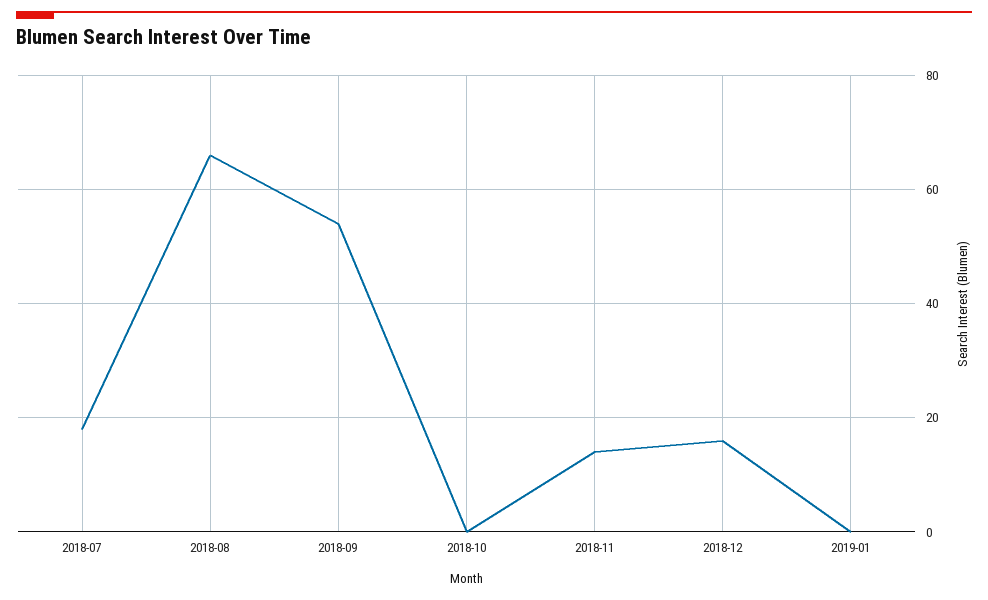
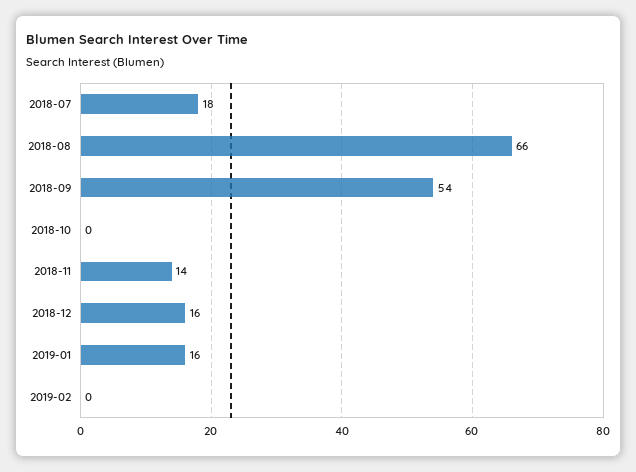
2019-01: 0 -> 16
2019-02: none -> 0

